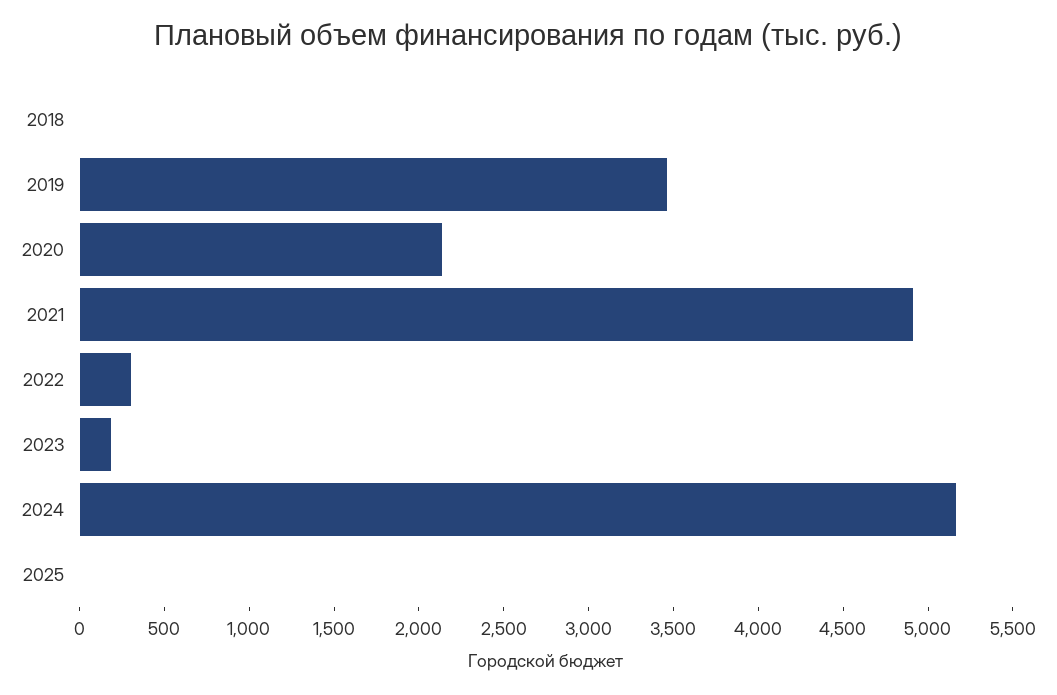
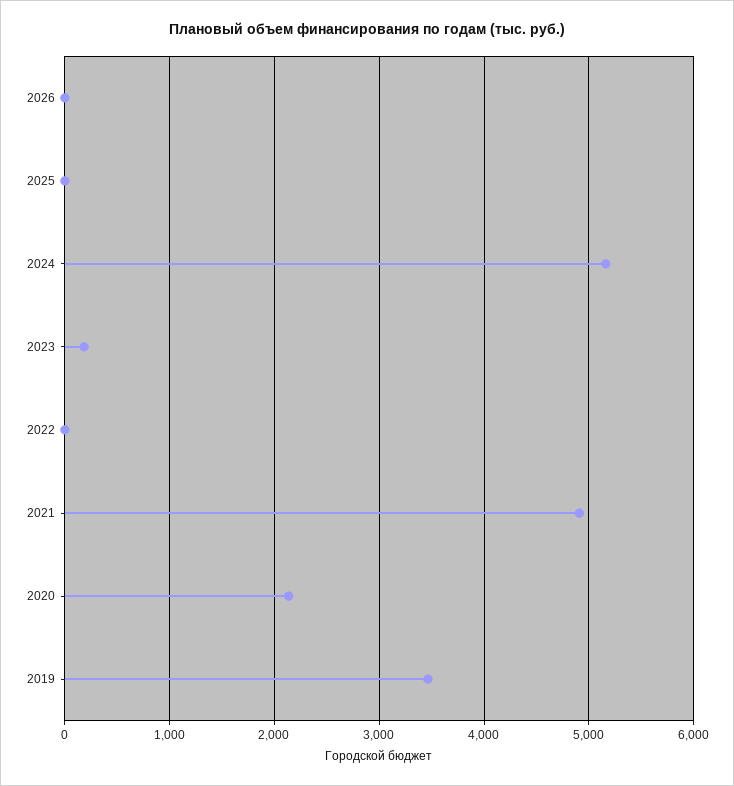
2018: 0 -> none
2022: 300 -> 0
2026: none -> 0

